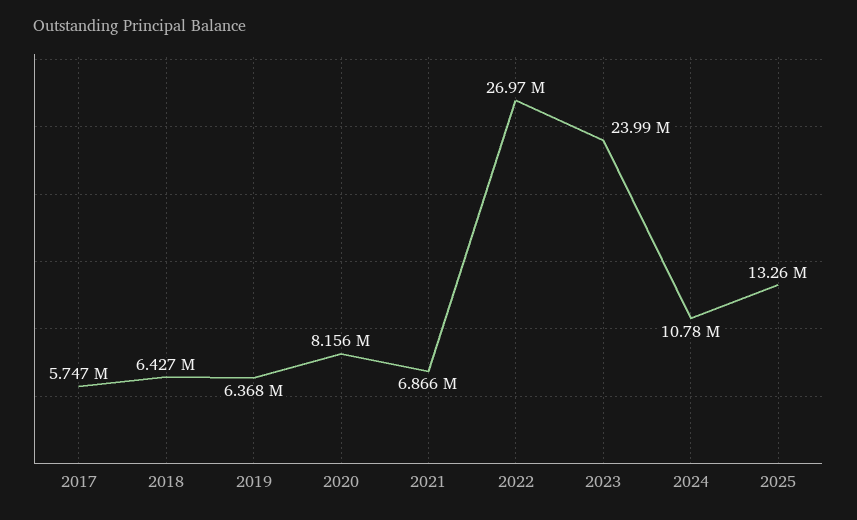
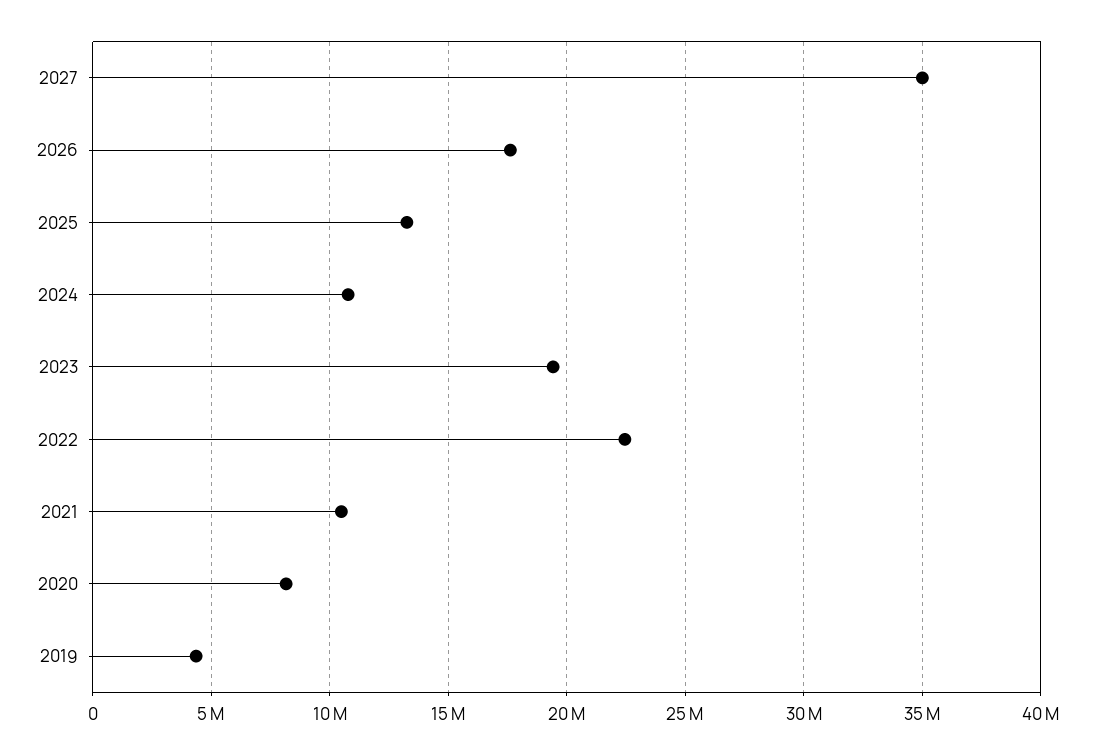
2017: 5747000 -> none
2018: 6427000 -> none
2019: 6368000 -> 4500000
2021: 6866000 -> 10500000
2022: 26970000 -> 22500000
2023: 23990000 -> 19500000
2027: none -> 35000000
2026: none -> 17500000

